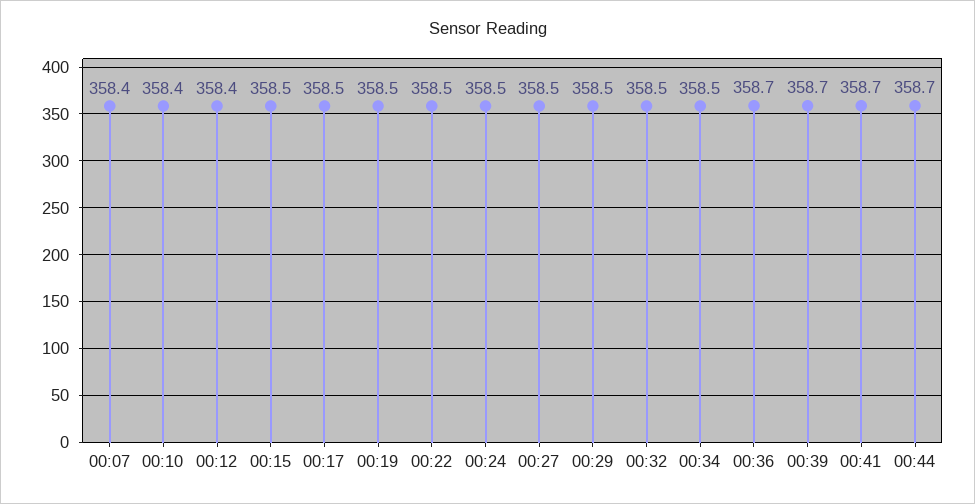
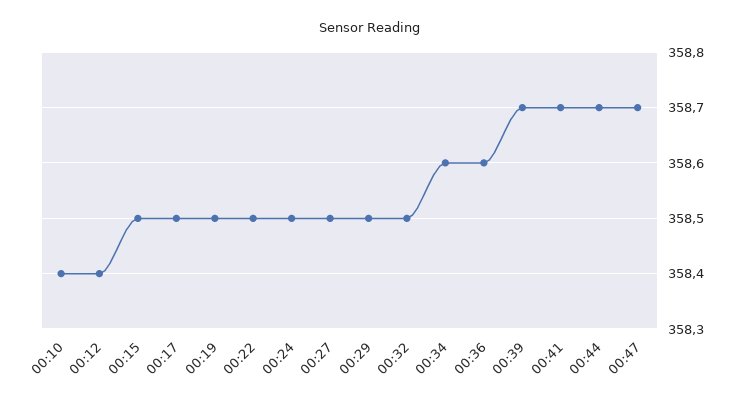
00:07: 358.4 -> none
00:34: 358.5 -> 358.6
00:36: 358.7 -> 358.6
00:47: none -> 358.7

